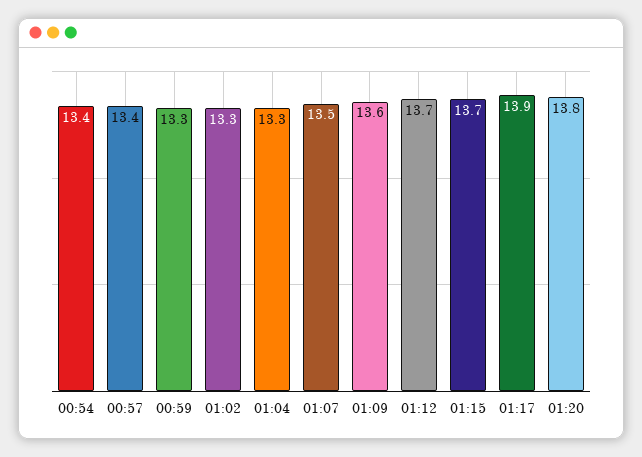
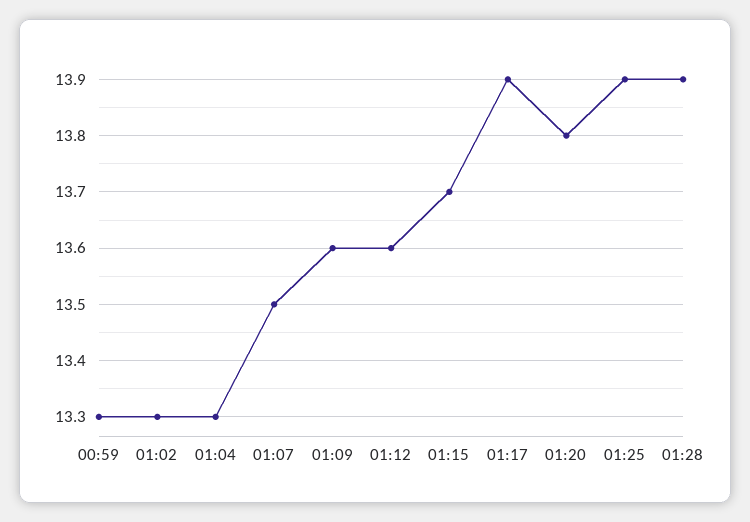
00:54: 13.4 -> none
00:57: 13.4 -> none
01:12: 13.7 -> 13.6
01:25: none -> 13.9
01:28: none -> 13.9

